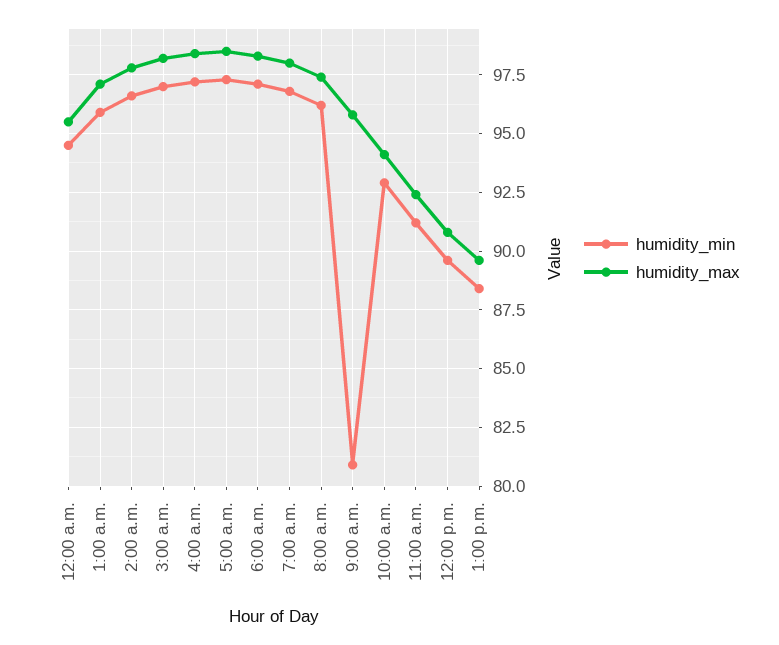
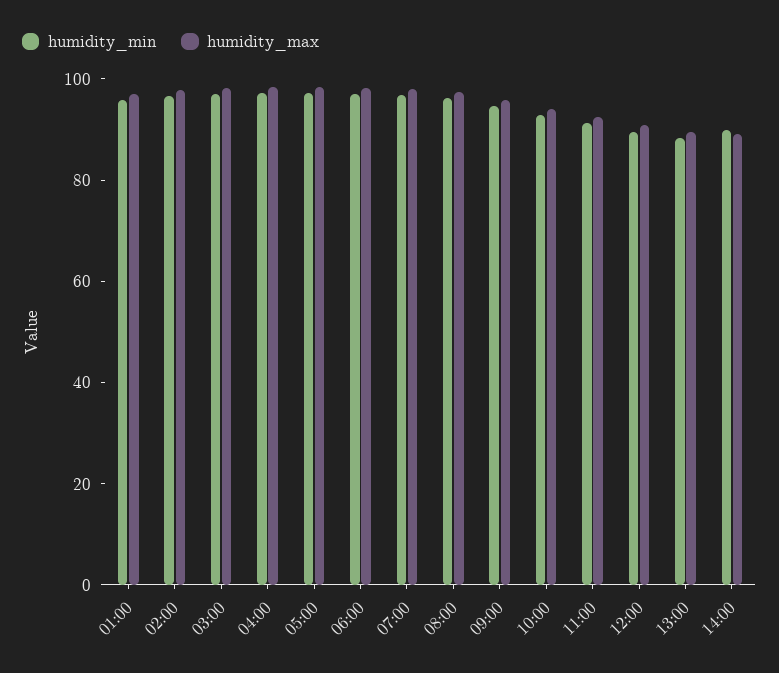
humidity_min, 12:00 a.m.: 94.5 -> none
humidity_max, 12:00 a.m.: 95.5 -> none
humidity_min, 9:00 a.m.: 81 -> 95
humidity_min, 14:00: none -> 90
humidity_max, 14:00: none -> 90

